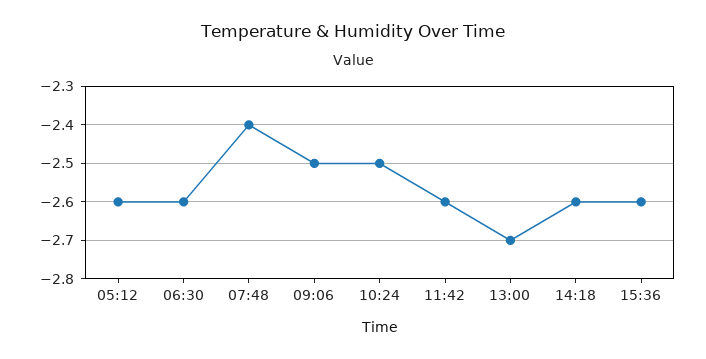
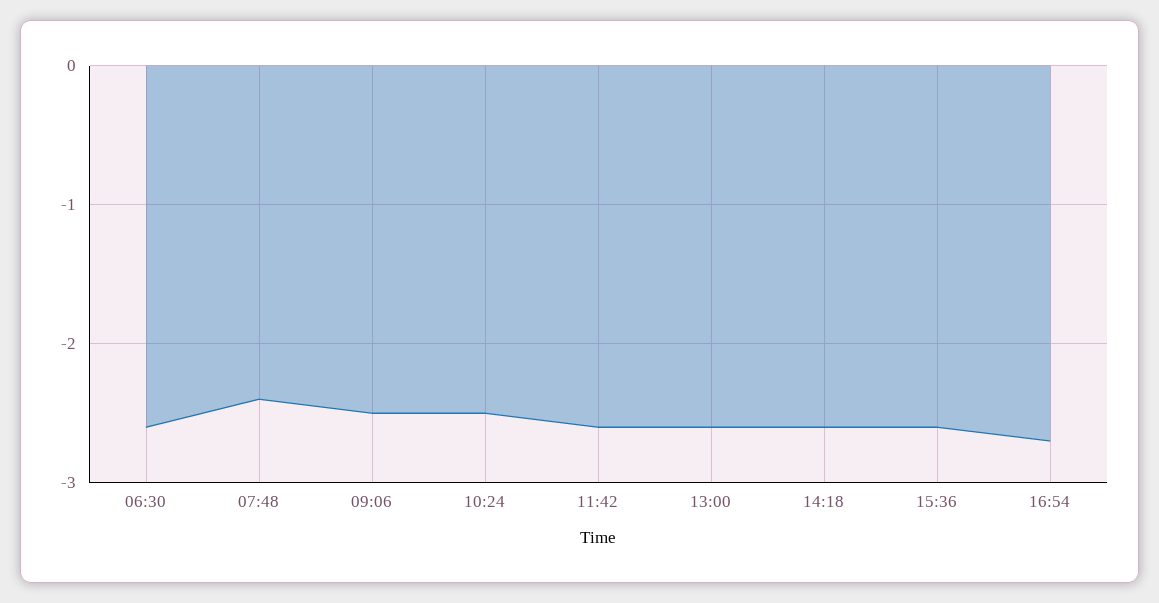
05:12: -2.6 -> none
13:00: -2.7 -> -2.6
16:54: none -> -2.7

